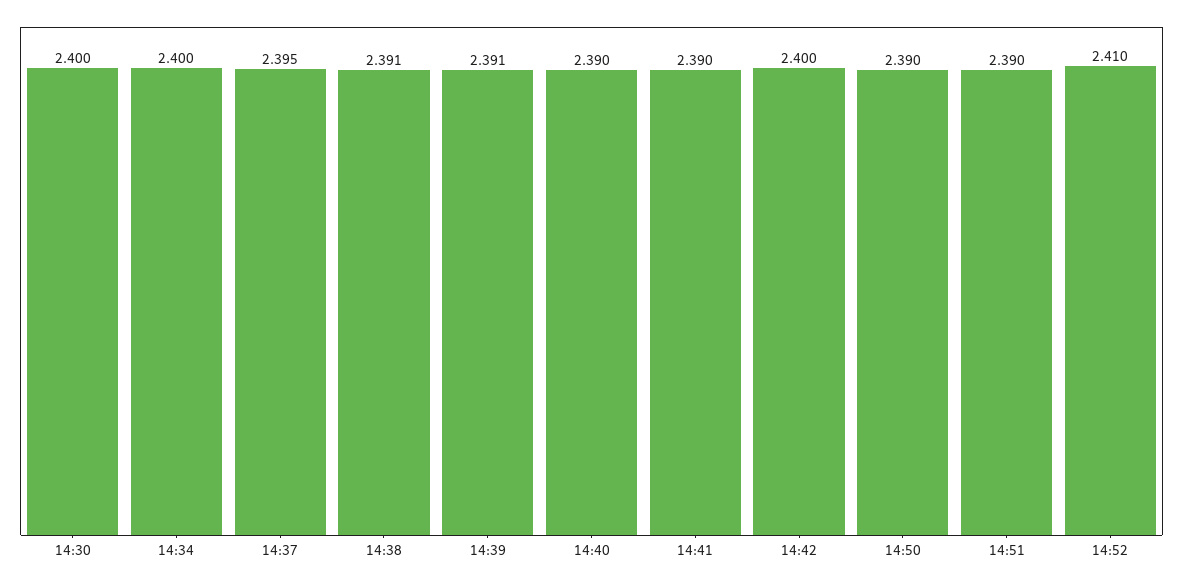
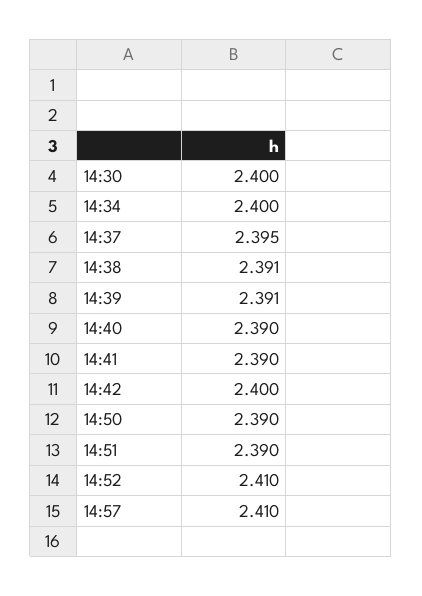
14:57: none -> 2.41

